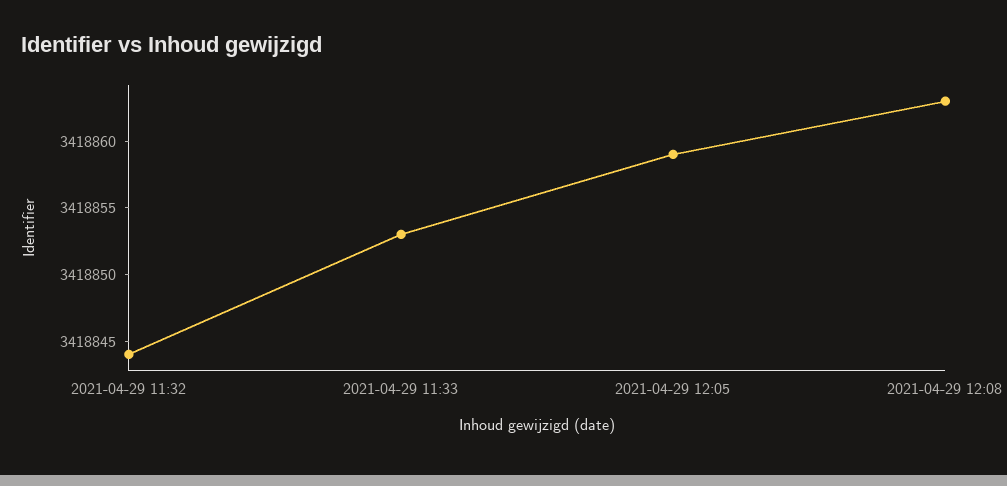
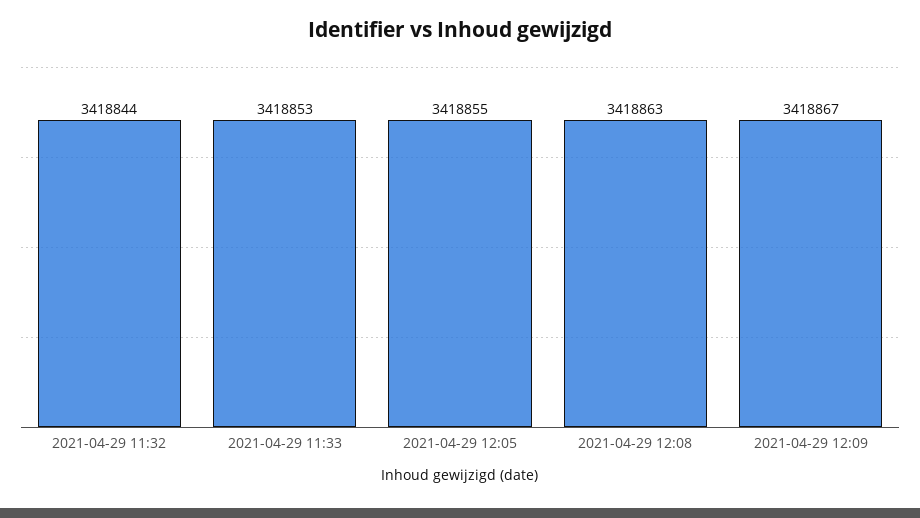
2021-04-29 12:05: 3418859 -> 3418855
2021-04-29 12:09: none -> 3418867

